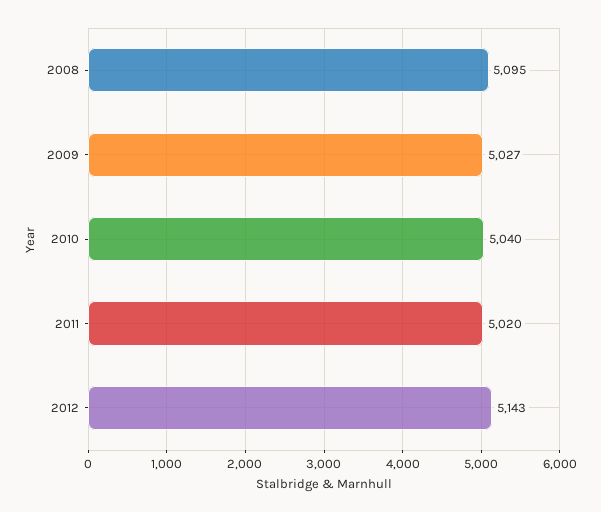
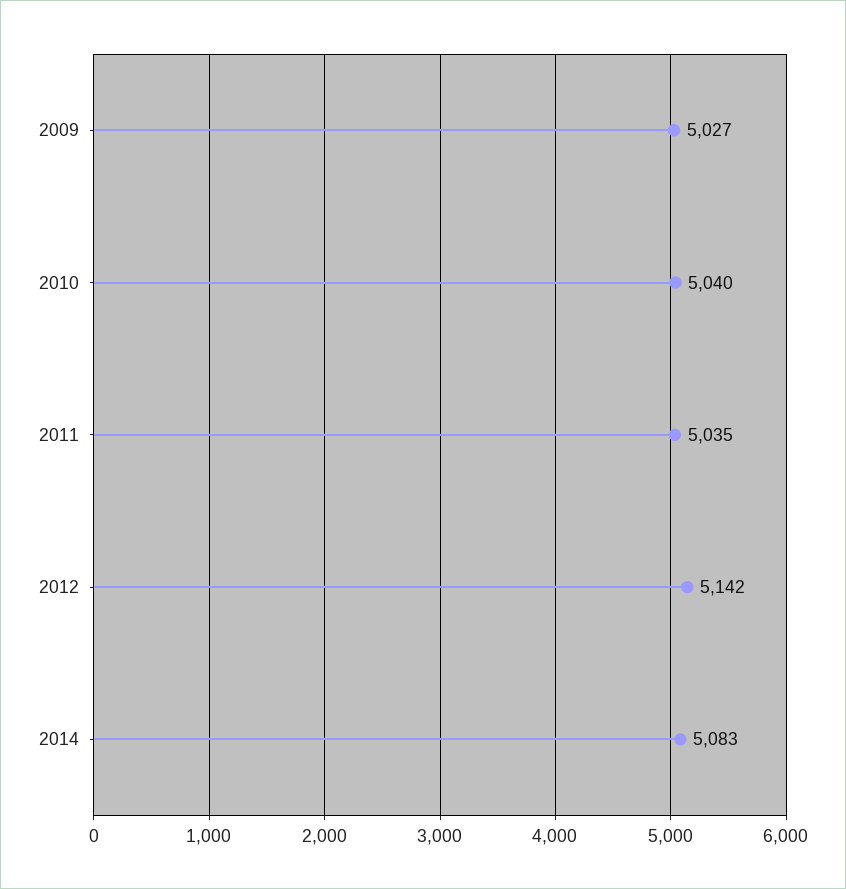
2008: 5095 -> none
2011: 5020 -> 5035
2012: 5143 -> 5142
2014: none -> 5083

